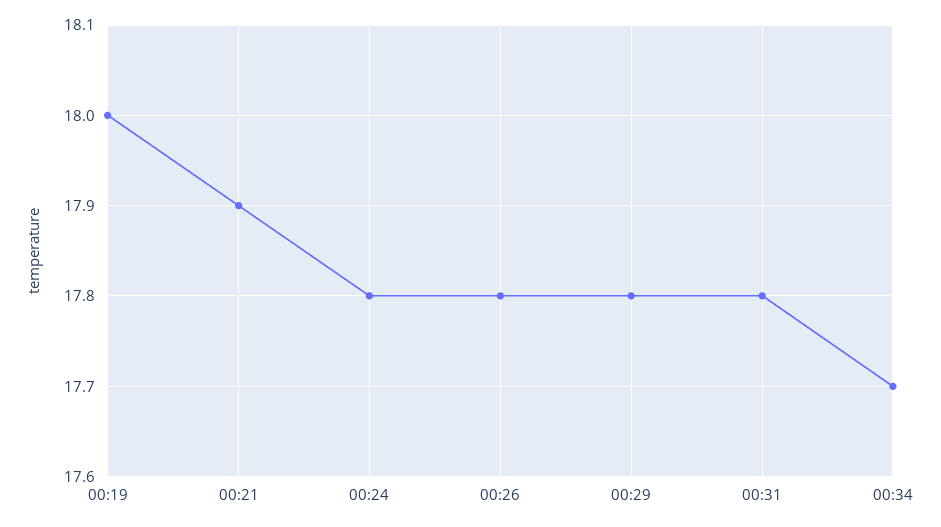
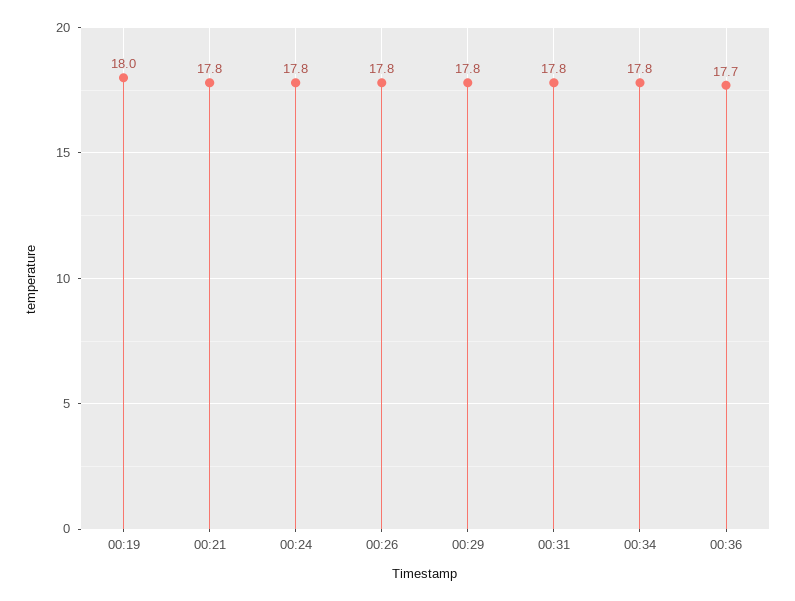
00:21: 17.9 -> 17.8
00:34: 17.7 -> 17.8
00:36: none -> 17.7

